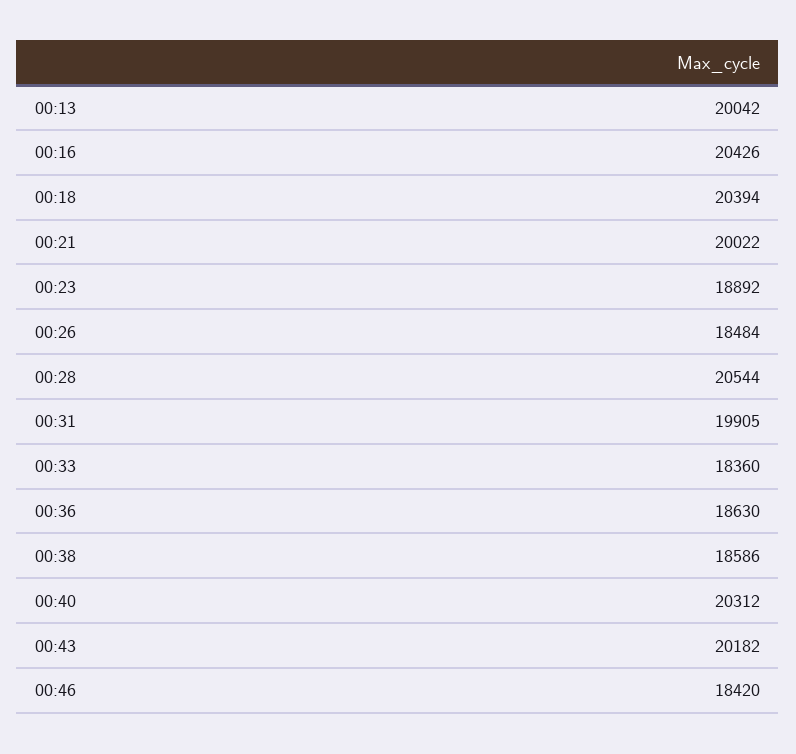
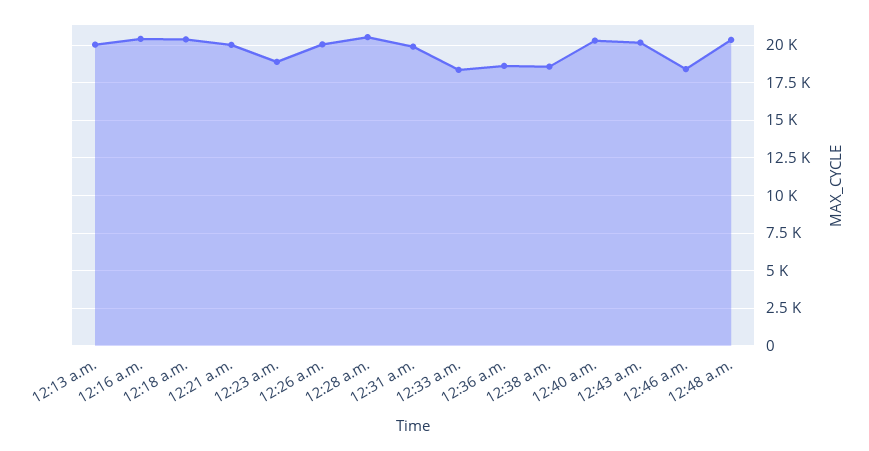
00:26: 18484 -> 20000
12:48 a.m.: none -> 20500

